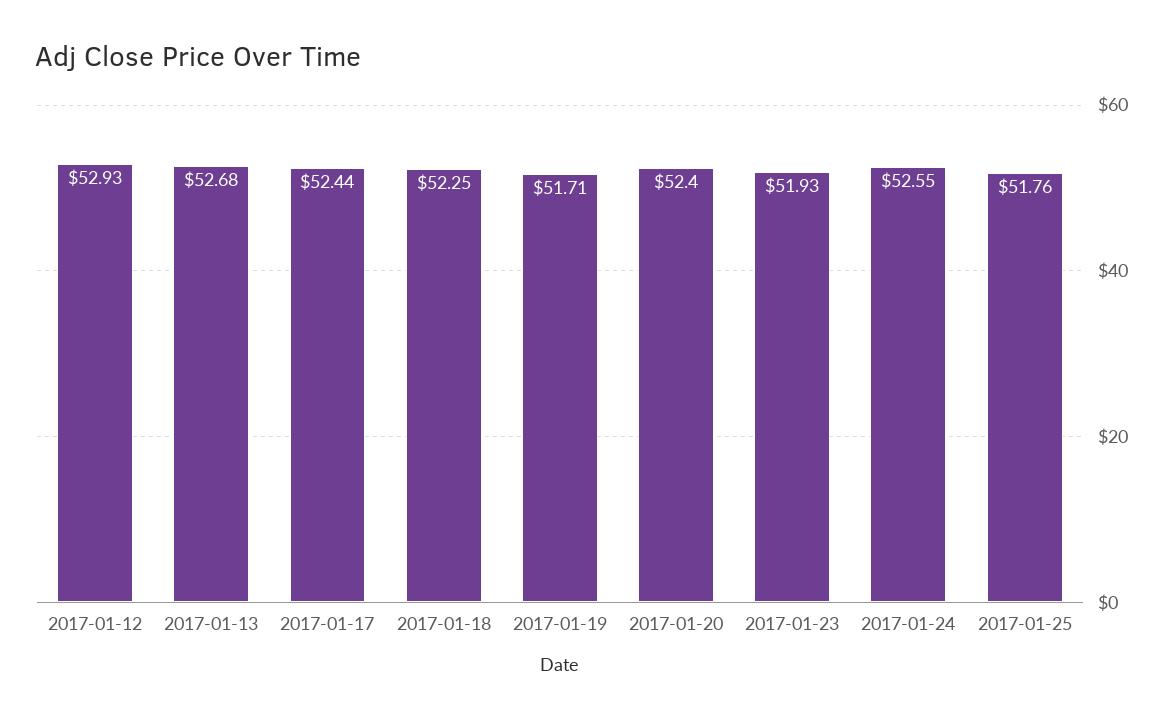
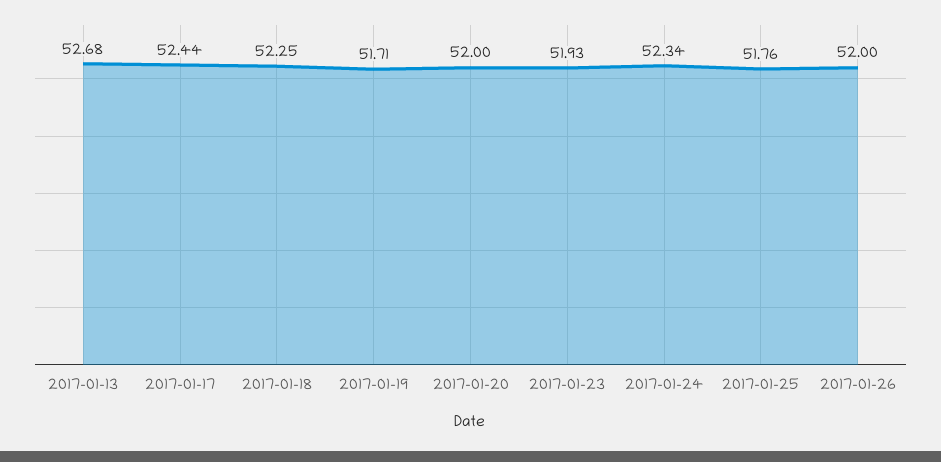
2017-01-12: 52.93 -> none
2017-01-20: 52.4 -> 52
2017-01-24: 52.55 -> 52.34
2017-01-26: none -> 52

